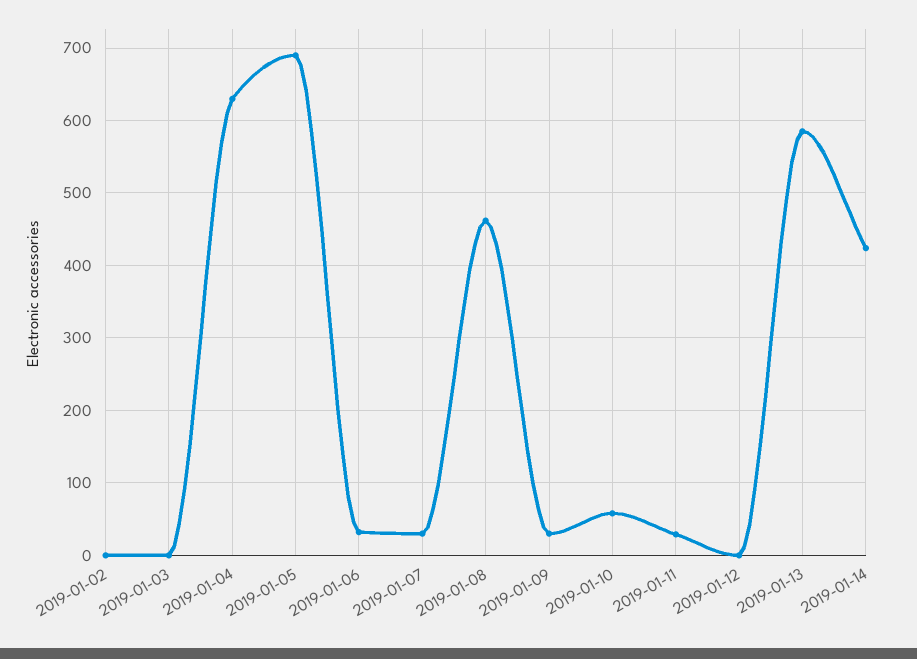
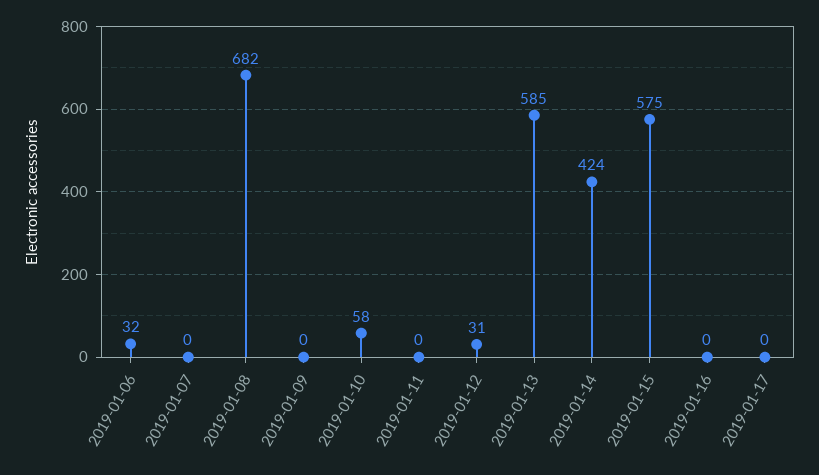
2019-01-02: 0 -> none
2019-01-03: 0 -> none
2019-01-04: 630 -> none
2019-01-05: 690 -> none
2019-01-07: 30 -> 0
2019-01-08: 460 -> 682
2019-01-09: 30 -> 0
2019-01-11: 30 -> 0
2019-01-12: 0 -> 31
2019-01-15: none -> 575
2019-01-16: none -> 0
2019-01-17: none -> 0

